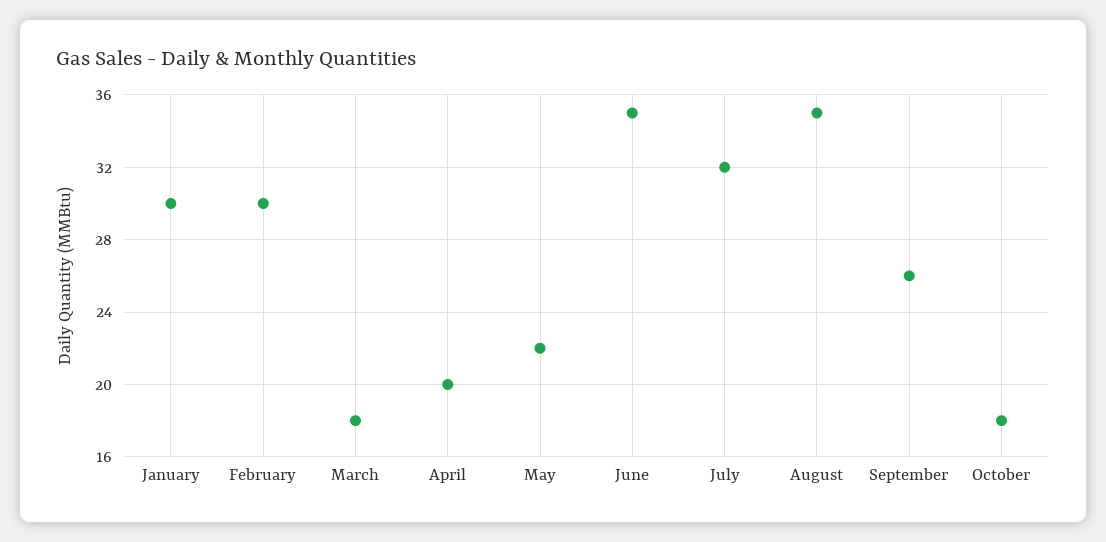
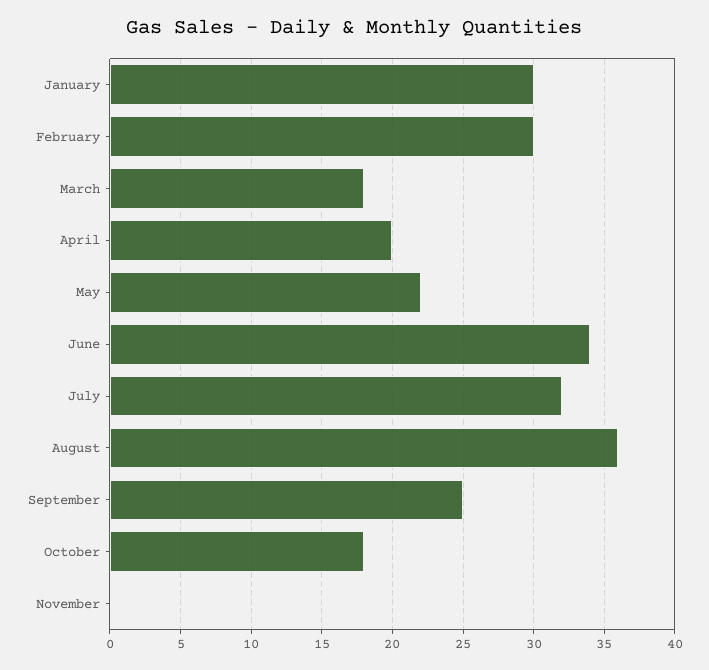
June: 35 -> 34
August: 35 -> 36
September: 26 -> 25
November: none -> 0

